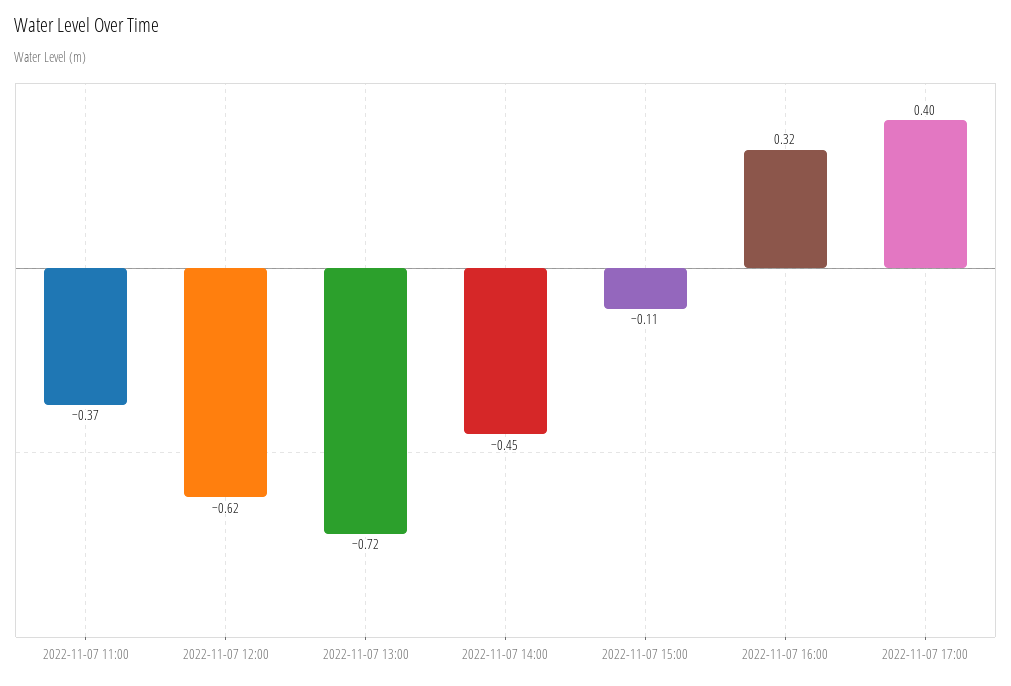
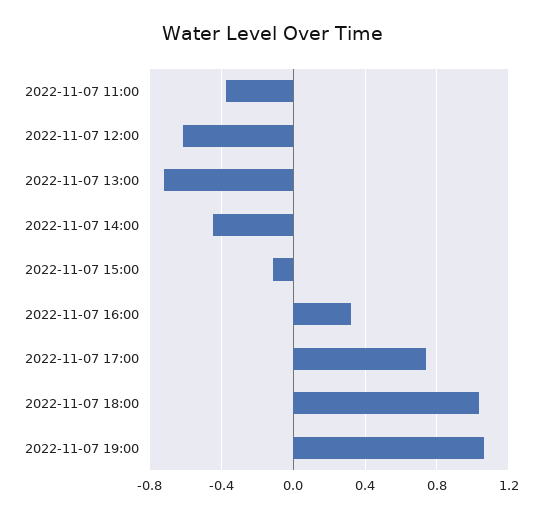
2022-11-07 17:00: 0.4 -> 0.75
2022-11-07 18:00: none -> 1.05
2022-11-07 19:00: none -> 1.05

